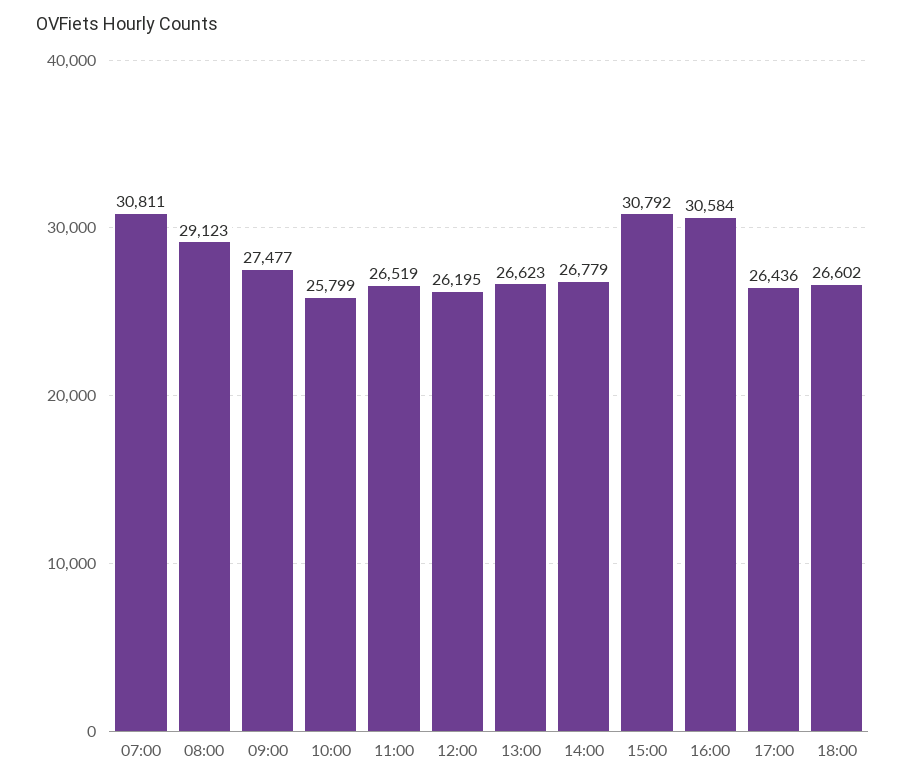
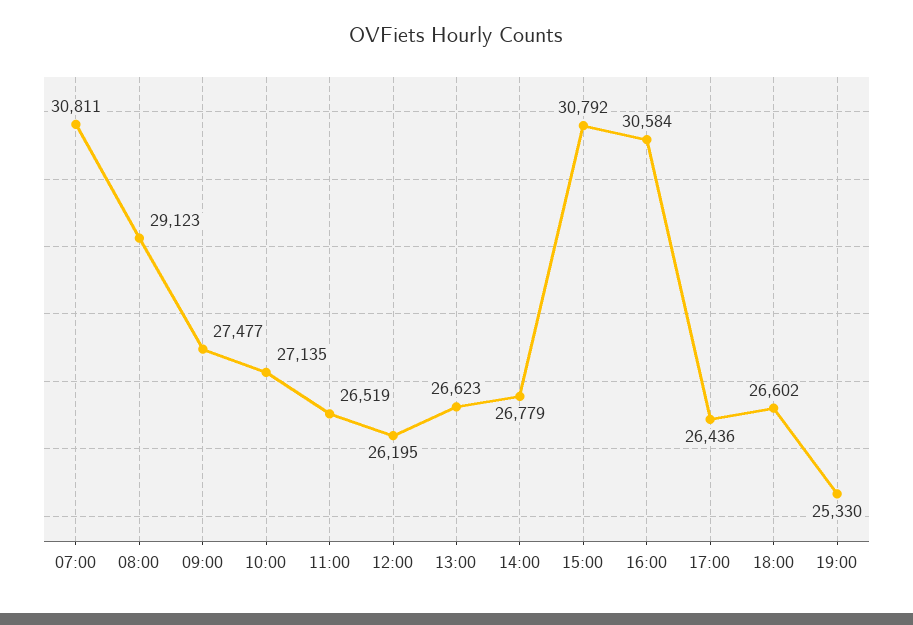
10:00: 25799 -> 27135
19:00: none -> 25330

